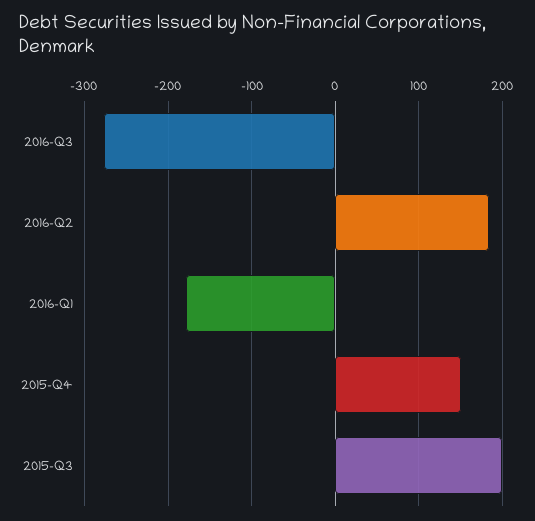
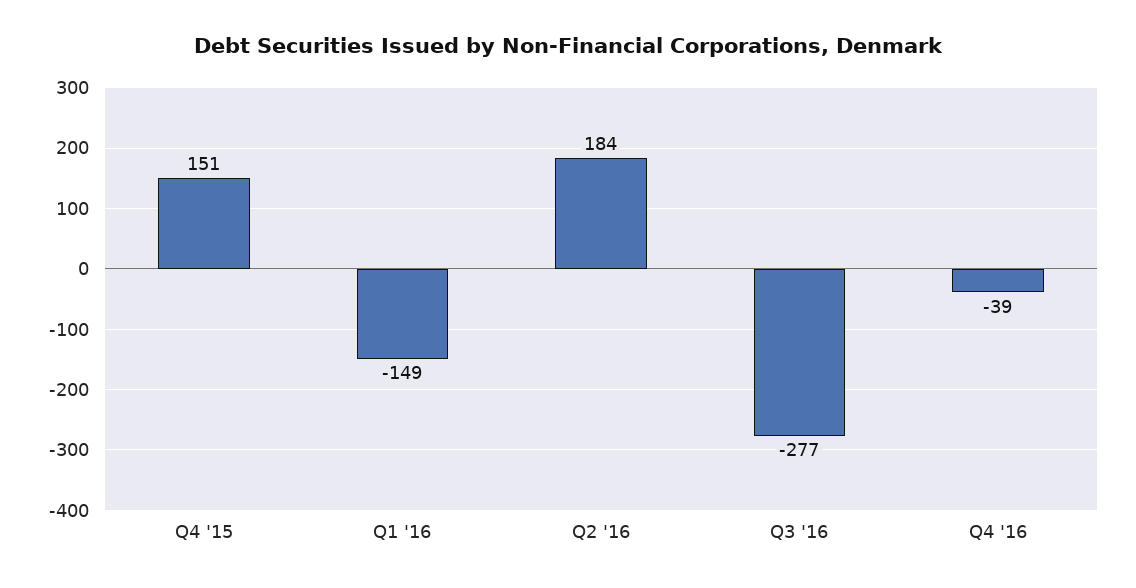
2016-Q1: -180 -> -149
2015-Q3: 200 -> none
Q4 '16: none -> -39

